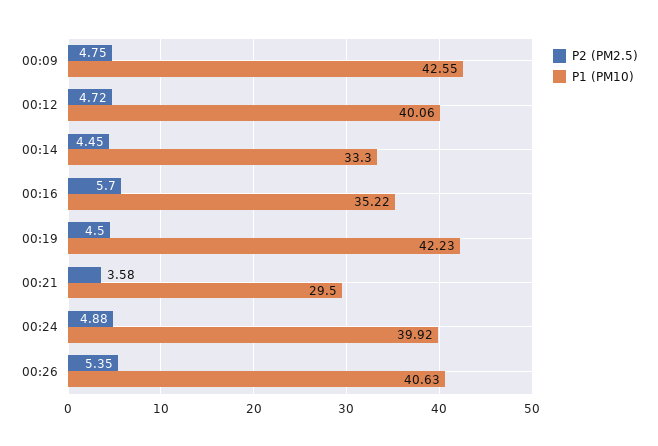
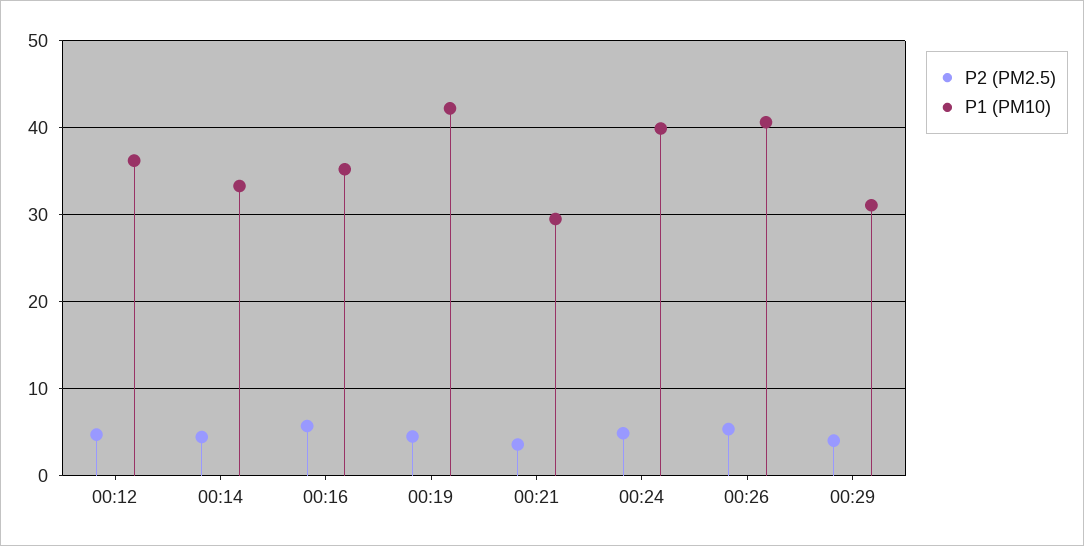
P2 (PM2.5), 00:09: 4.75 -> none
P1 (PM10), 00:09: 42.55 -> none
P1 (PM10), 00:12: 40.06 -> 36
P2 (PM2.5), 00:29: none -> 4
P1 (PM10), 00:29: none -> 31

